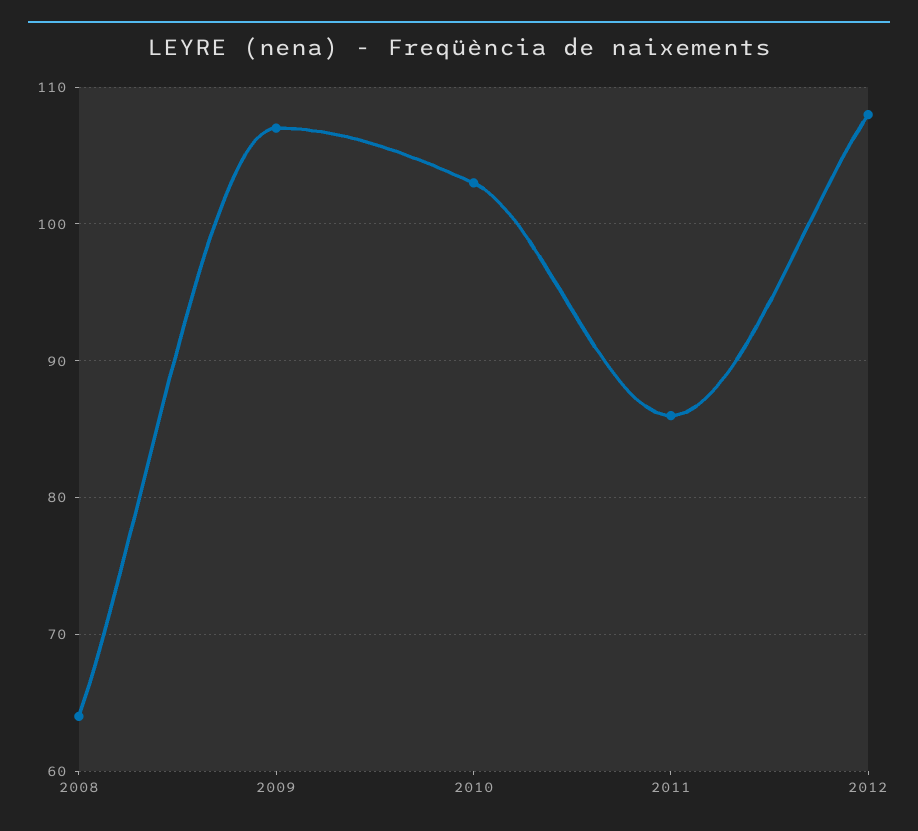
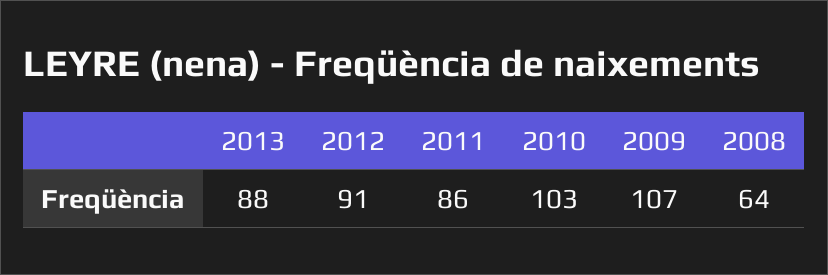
2012: 108 -> 91
2013: none -> 88

